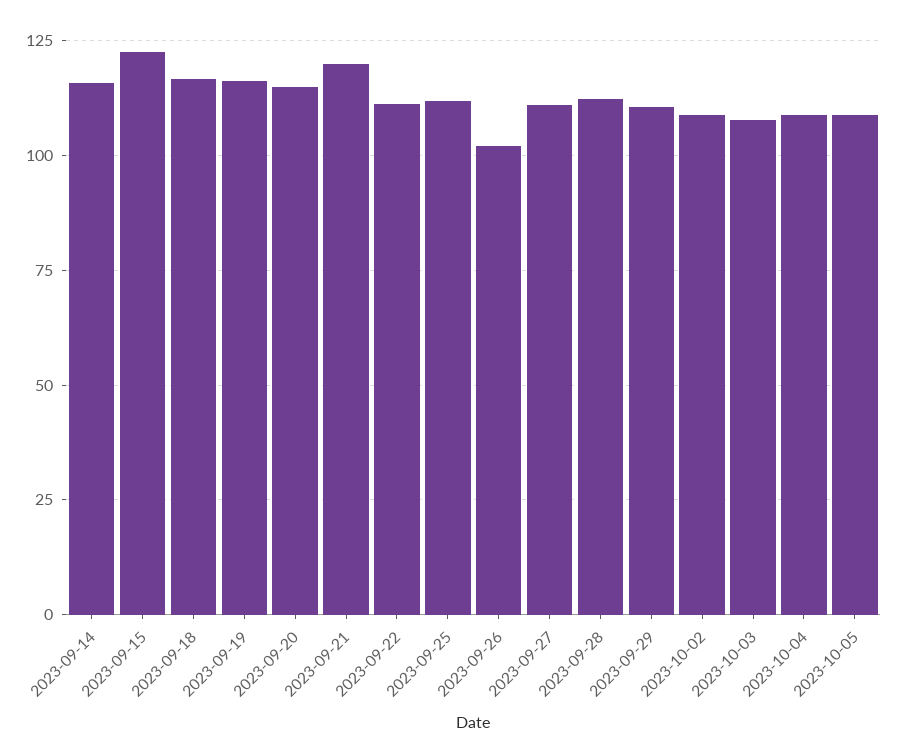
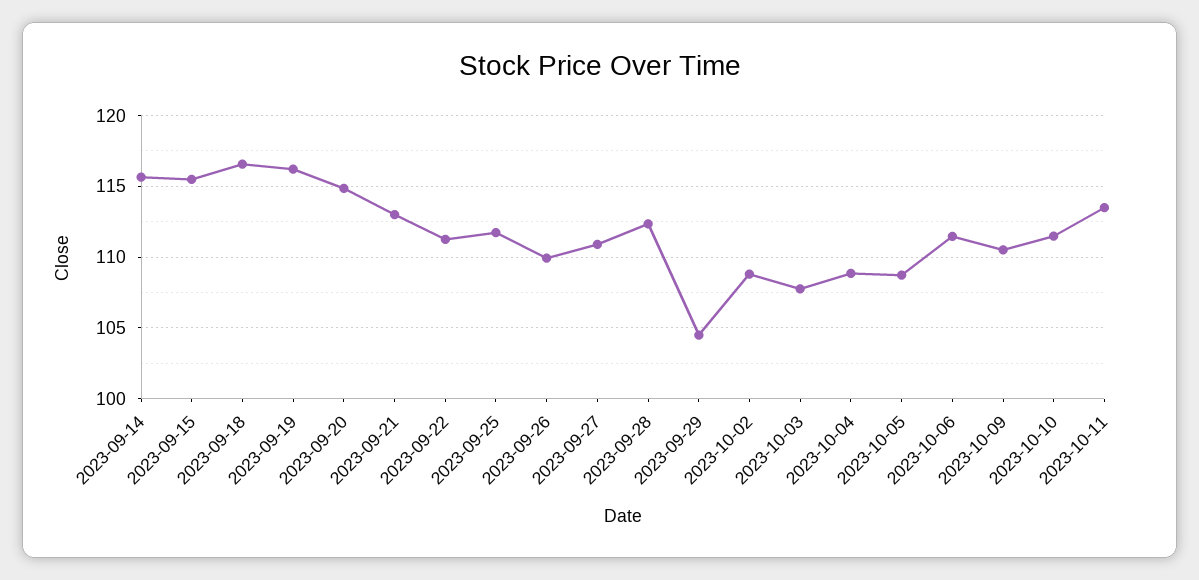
2023-09-15: 122.5 -> 115.5
2023-09-21: 120 -> 113
2023-09-26: 102.5 -> 110
2023-09-29: 110 -> 104.5
2023-10-06: none -> 111.5
2023-10-09: none -> 110.5
2023-10-10: none -> 111.5
2023-10-11: none -> 113.5

